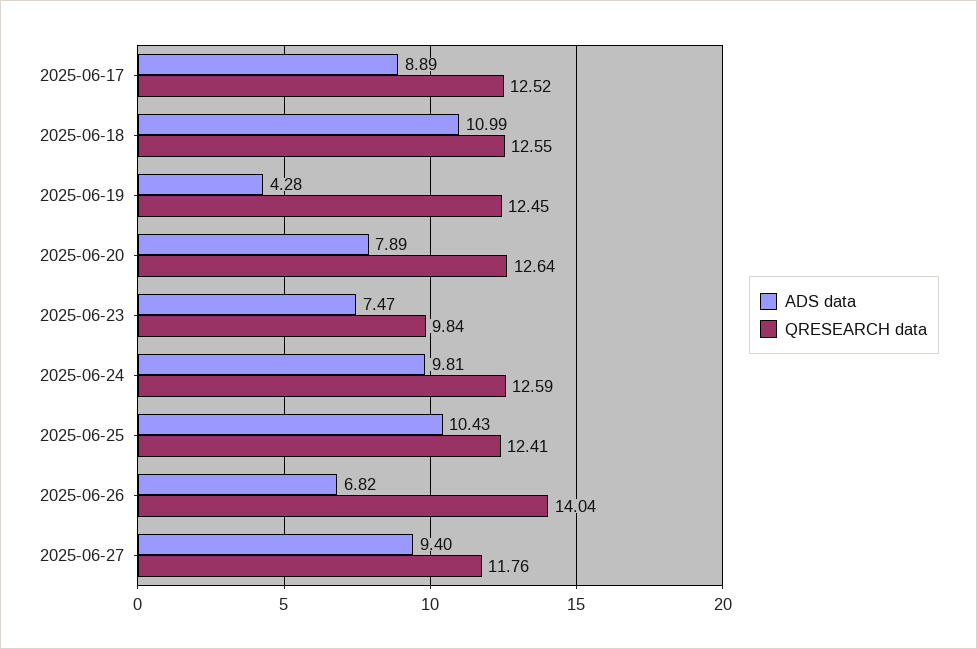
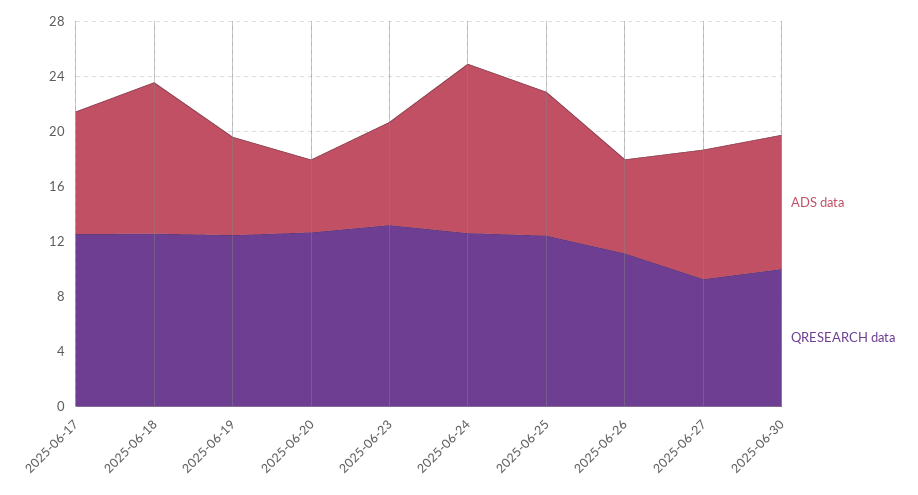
ADS data, 2025-06-19: 4.28 -> 7
ADS data, 2025-06-20: 7.89 -> 5
QRESEARCH data, 2025-06-23: 9.84 -> 13
ADS data, 2025-06-24: 9.81 -> 12
QRESEARCH data, 2025-06-26: 14.04 -> 11
QRESEARCH data, 2025-06-27: 11.76 -> 9
ADS data, 2025-06-30: none -> 10
QRESEARCH data, 2025-06-30: none -> 10

